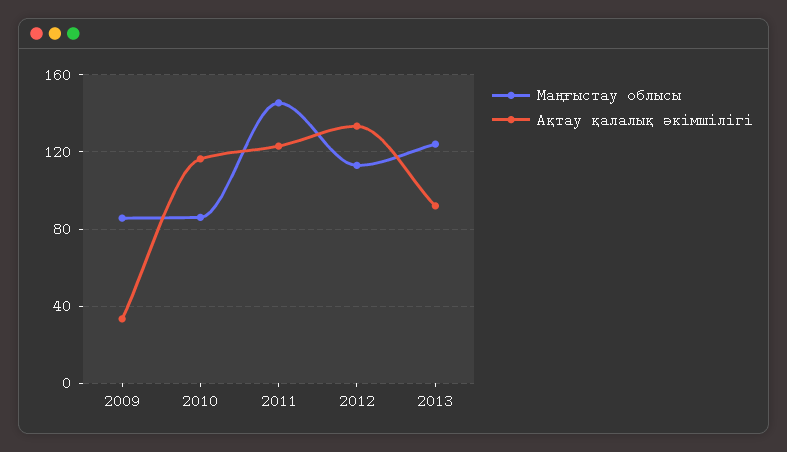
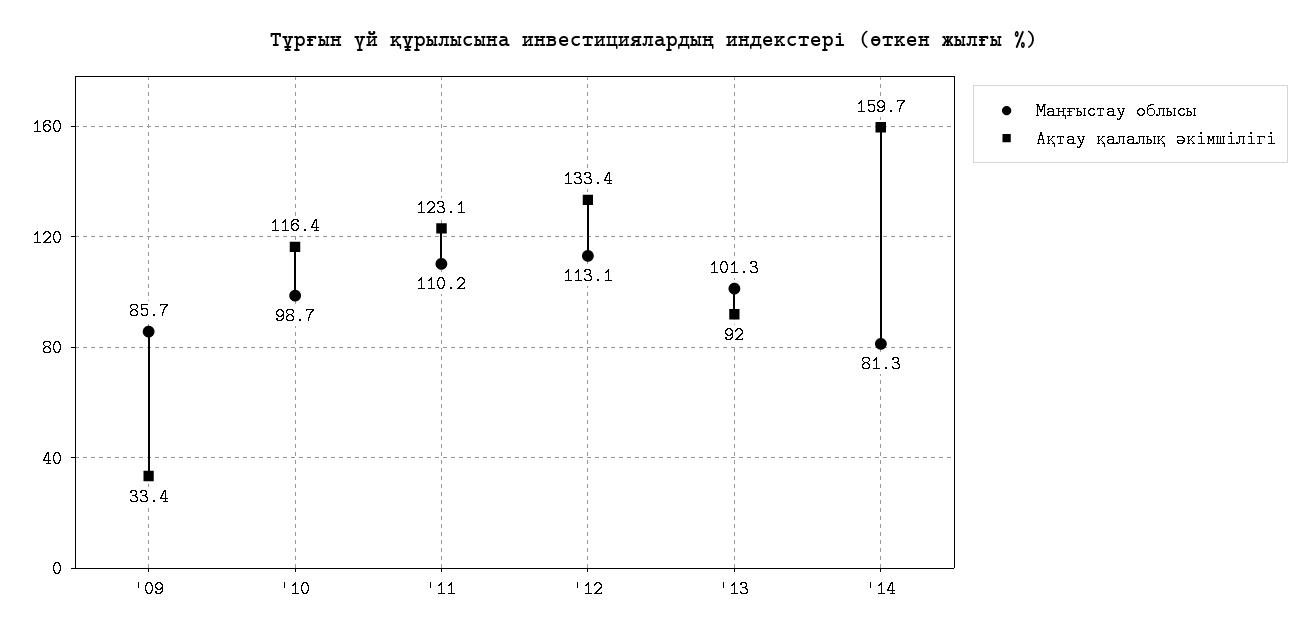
Маңғыстау облысы, 2010: 85 -> 98.7
Маңғыстау облысы, 2011: 145 -> 110.2
Маңғыстау облысы, 2013: 125 -> 101.3
Маңғыстау облысы, '14: none -> 81.3
Ақтау қалалық әкімшілігі, '14: none -> 159.7

